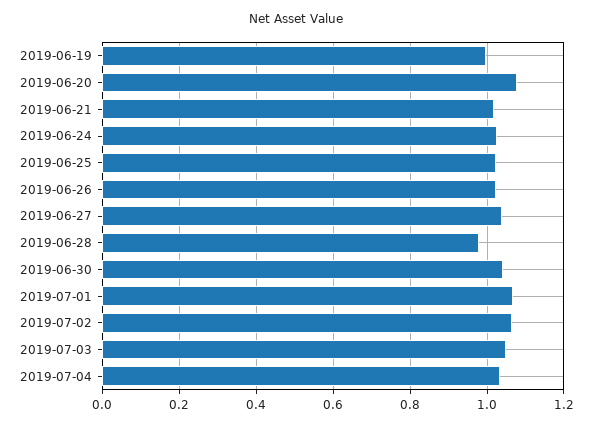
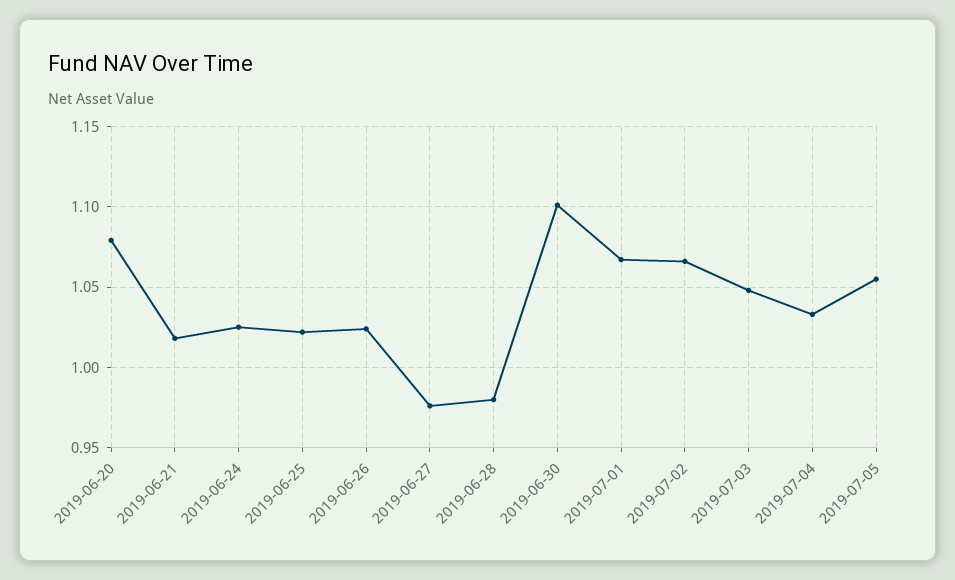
2019-06-19: 1 -> none
2019-06-27: 1.04 -> 0.975
2019-06-30: 1.04 -> 1.1
2019-07-05: none -> 1.055

